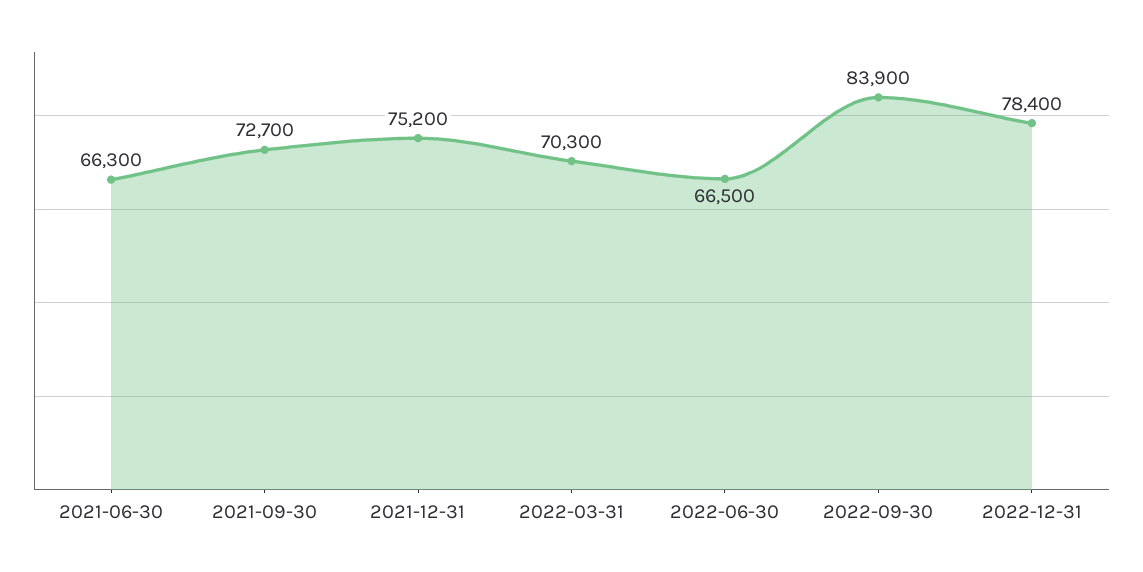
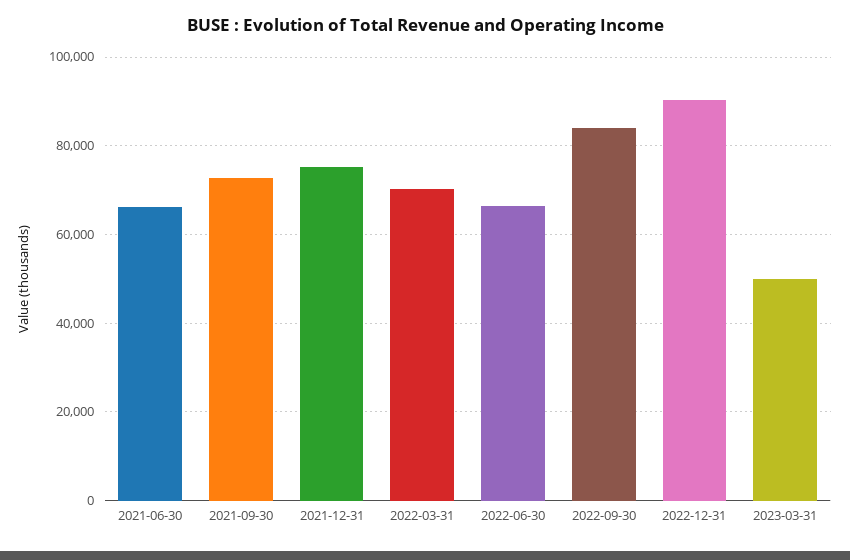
2022-12-31: 78400 -> 90000
2023-03-31: none -> 50000

